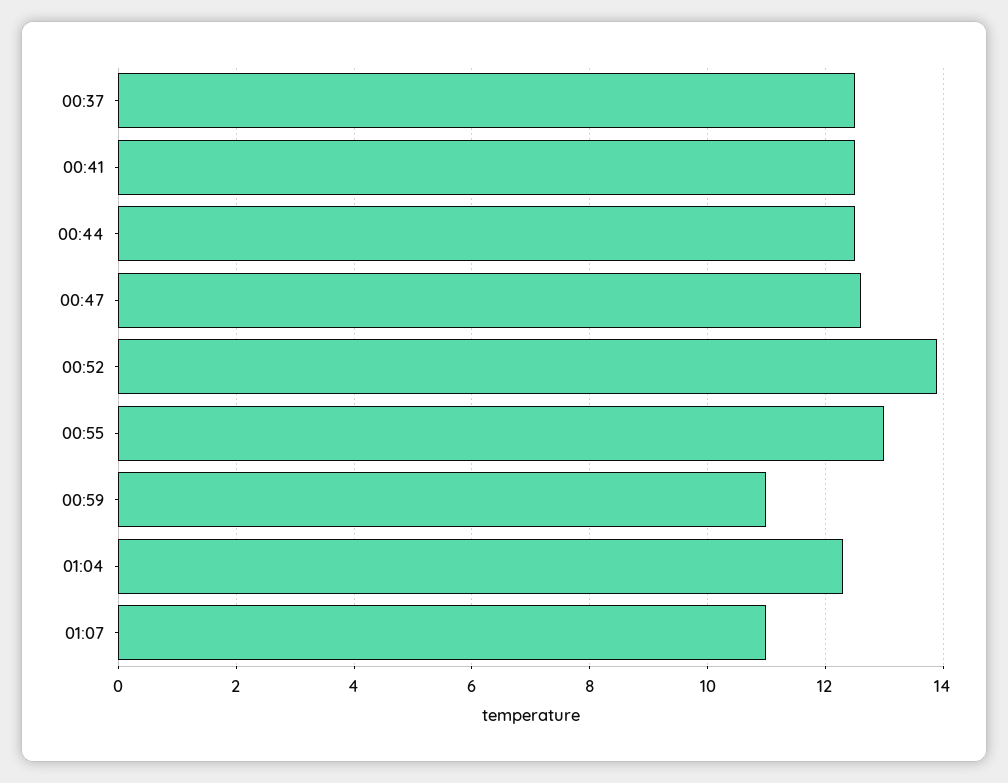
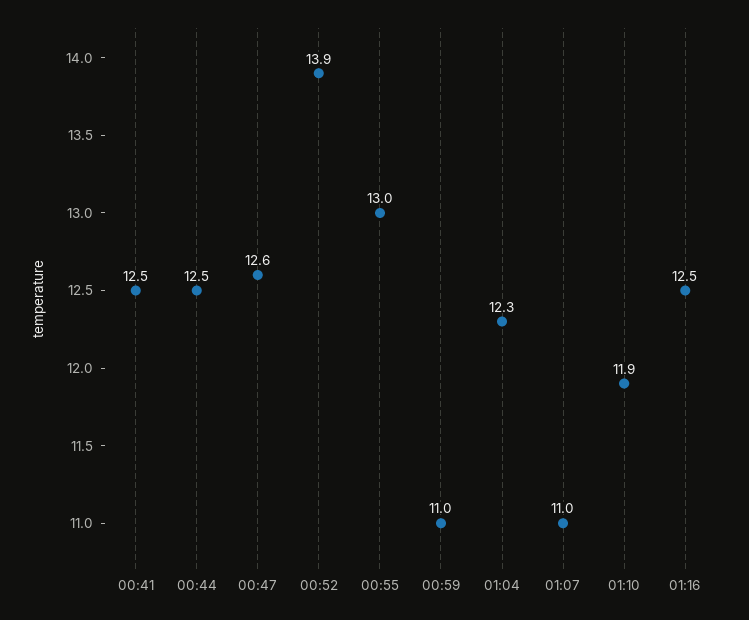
00:37: 12.5 -> none
01:10: none -> 11.9
01:16: none -> 12.5

